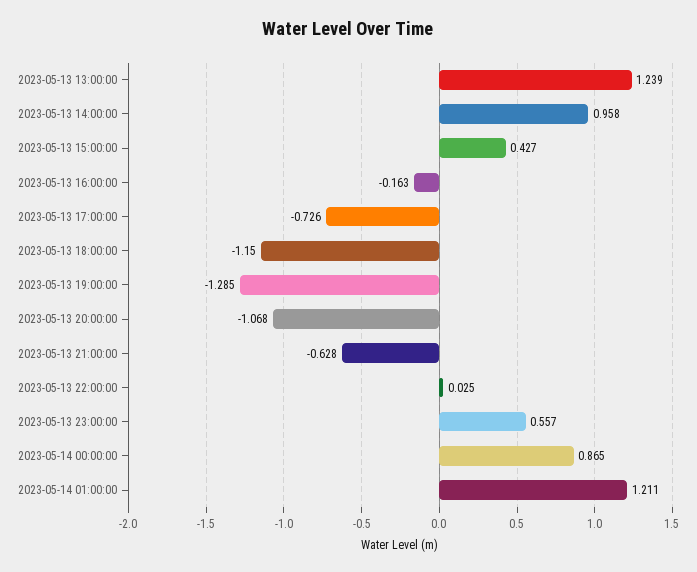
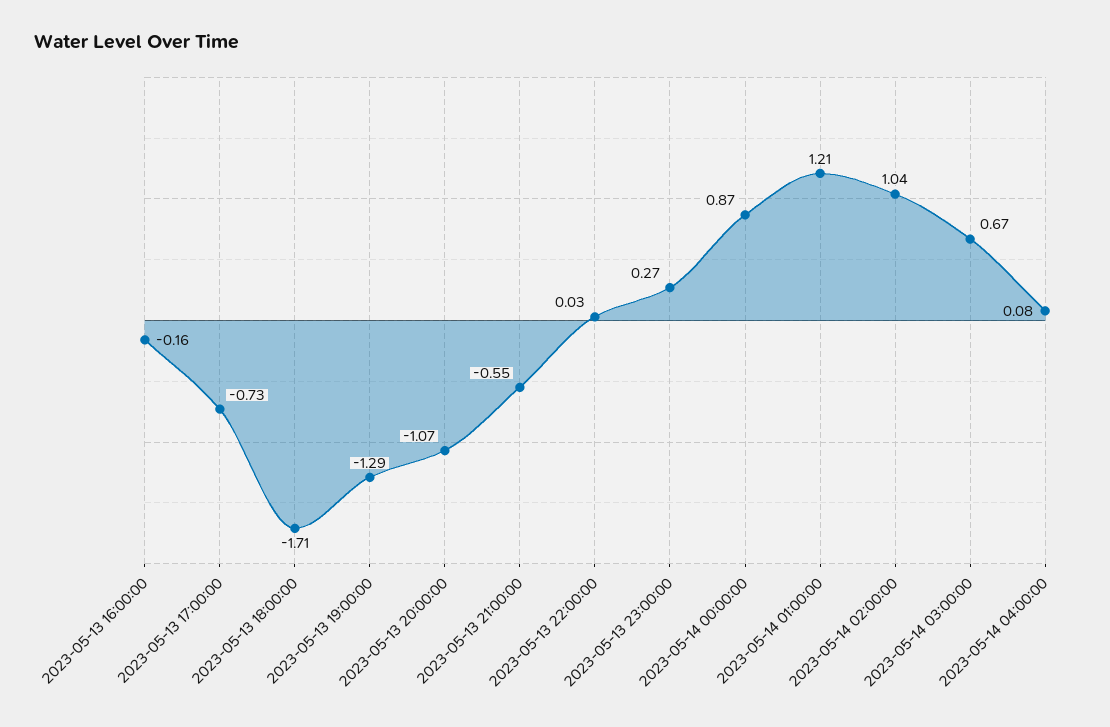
2023-05-13 13:00:00: 1.239 -> none
2023-05-13 14:00:00: 0.958 -> none
2023-05-13 15:00:00: 0.427 -> none
2023-05-13 18:00:00: -1.15 -> -1.71
2023-05-13 21:00:00: -0.628 -> -0.55
2023-05-13 23:00:00: 0.557 -> 0.27
2023-05-14 02:00:00: none -> 1.04
2023-05-14 03:00:00: none -> 0.67
2023-05-14 04:00:00: none -> 0.08

